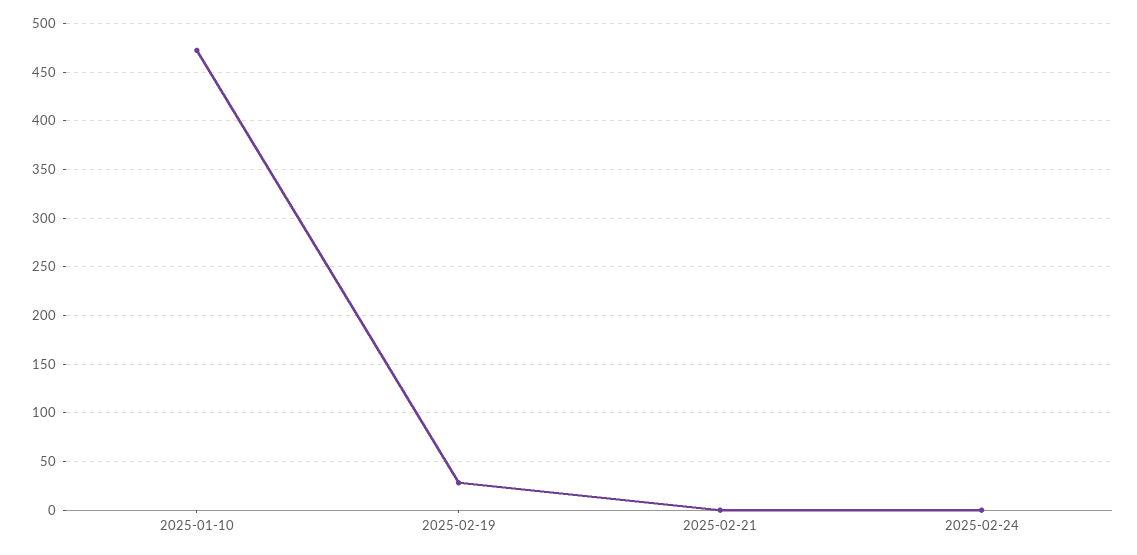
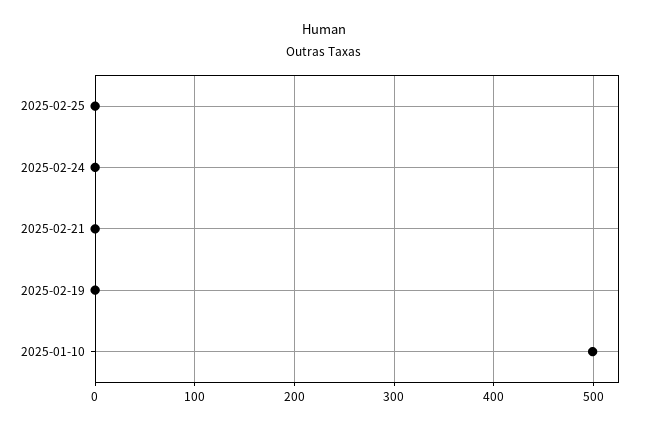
2025-01-10: 470 -> 500
2025-02-19: 30 -> 0
2025-02-25: none -> 0

